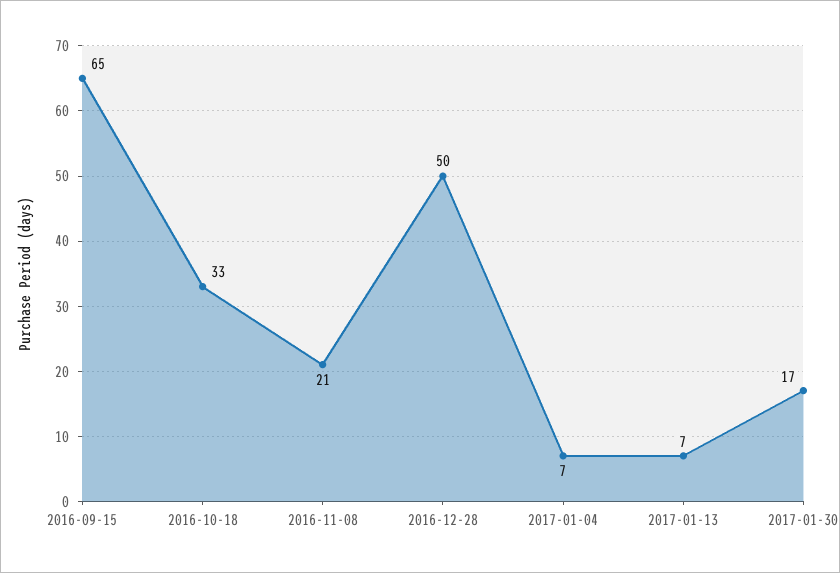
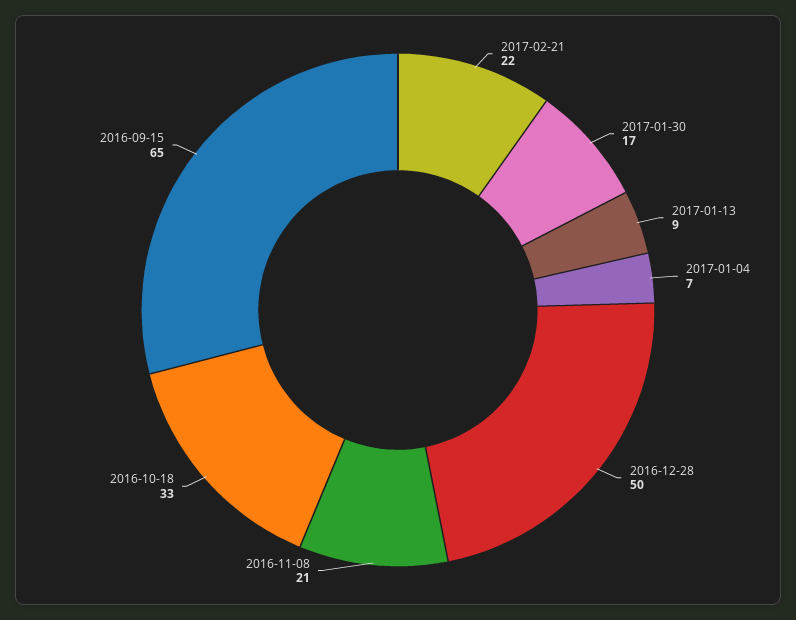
2017-01-13: 7 -> 9
2017-02-21: none -> 22

